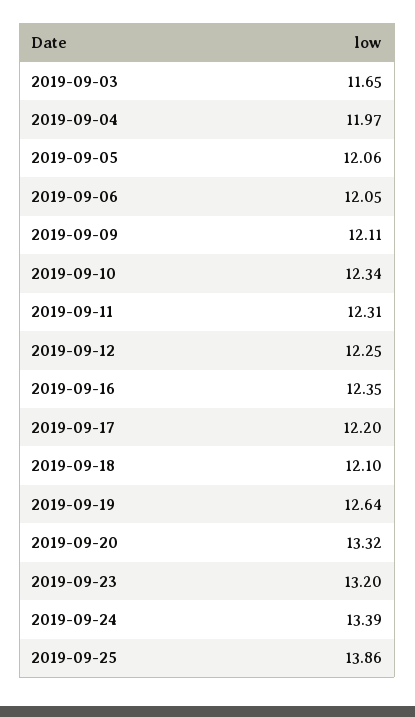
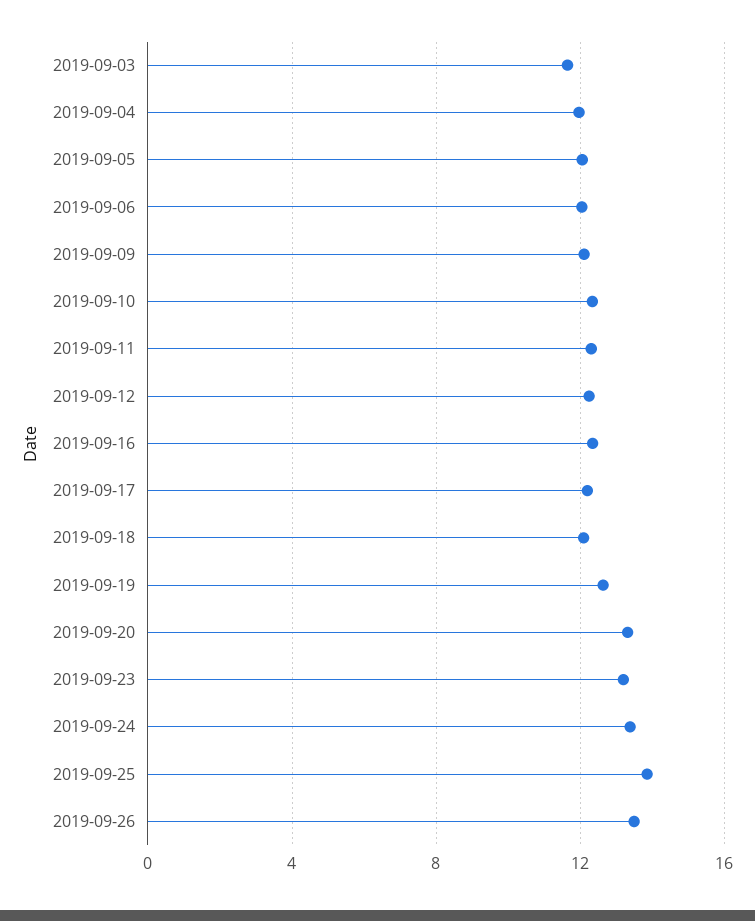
2019-09-26: none -> 13.5

